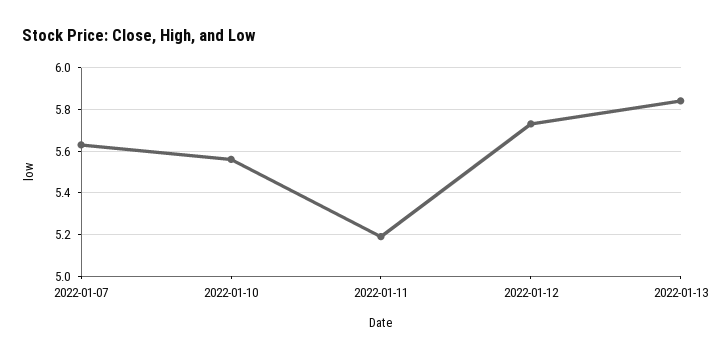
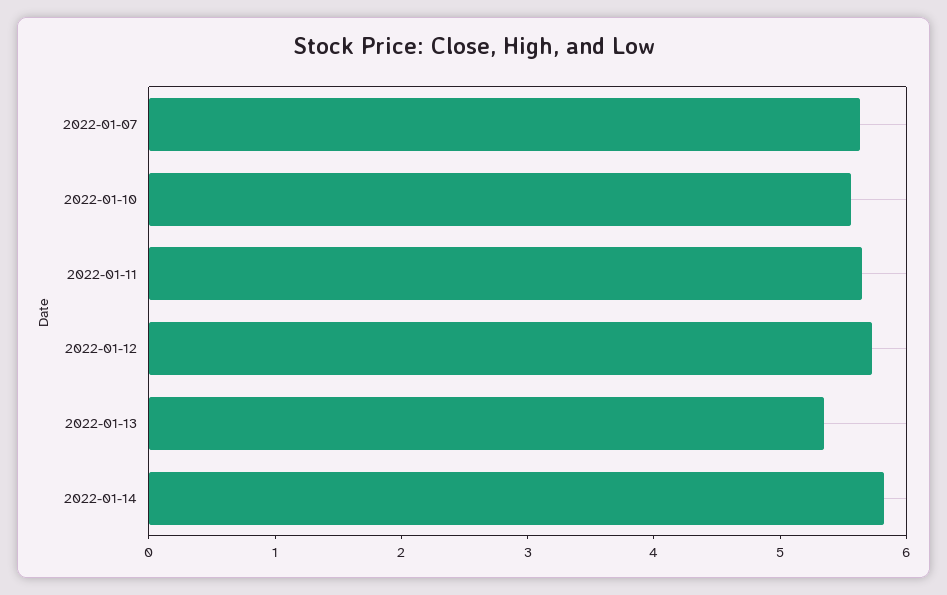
2022-01-11: 5.2 -> 5.6
2022-01-13: 5.85 -> 5.4
2022-01-14: none -> 5.8

